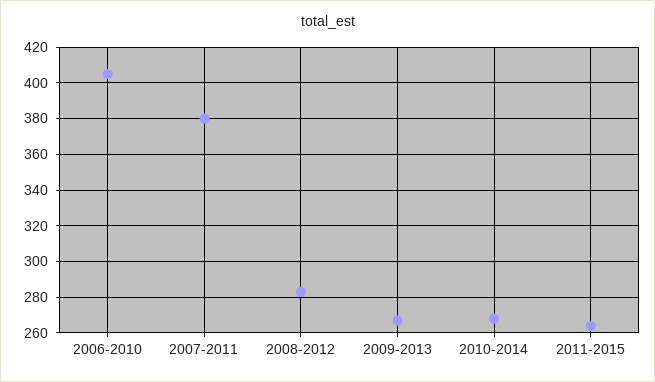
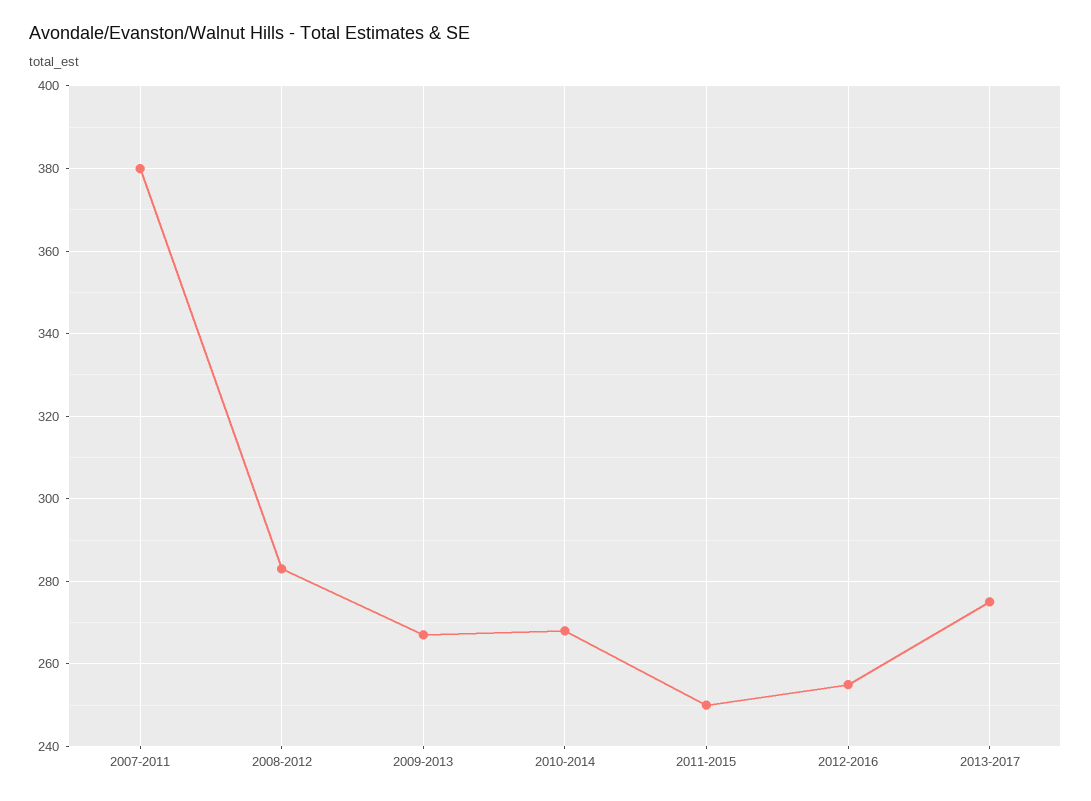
2006-2010: 405 -> none
2011-2015: 265 -> 250
2012-2016: none -> 255
2013-2017: none -> 275

